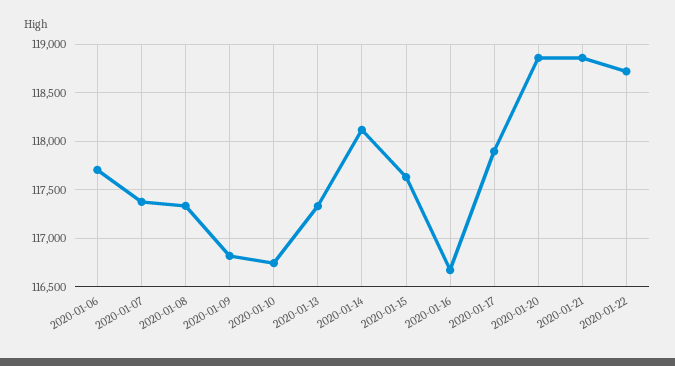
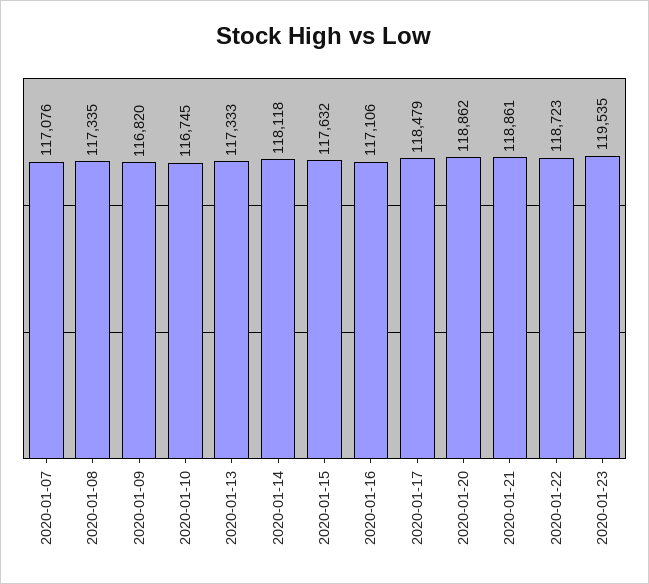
2020-01-06: 117700 -> none
2020-01-07: 117400 -> 117076
2020-01-16: 116700 -> 117106
2020-01-17: 117900 -> 118479
2020-01-23: none -> 119535

